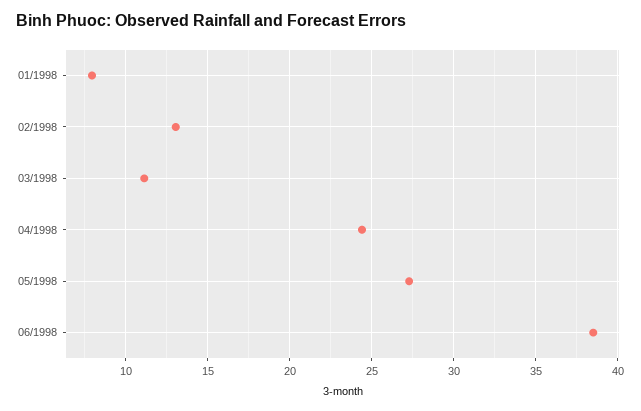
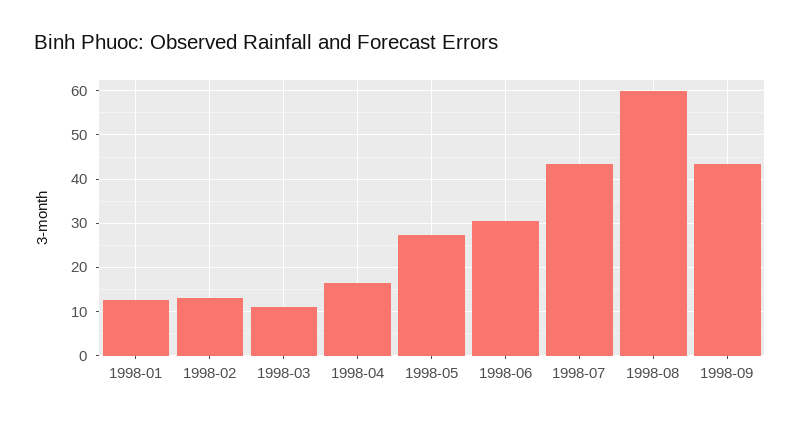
01/1998: 8 -> 12
04/1998: 24.5 -> 16
06/1998: 38.5 -> 30
1998-07: none -> 44
1998-08: none -> 60
1998-09: none -> 44

